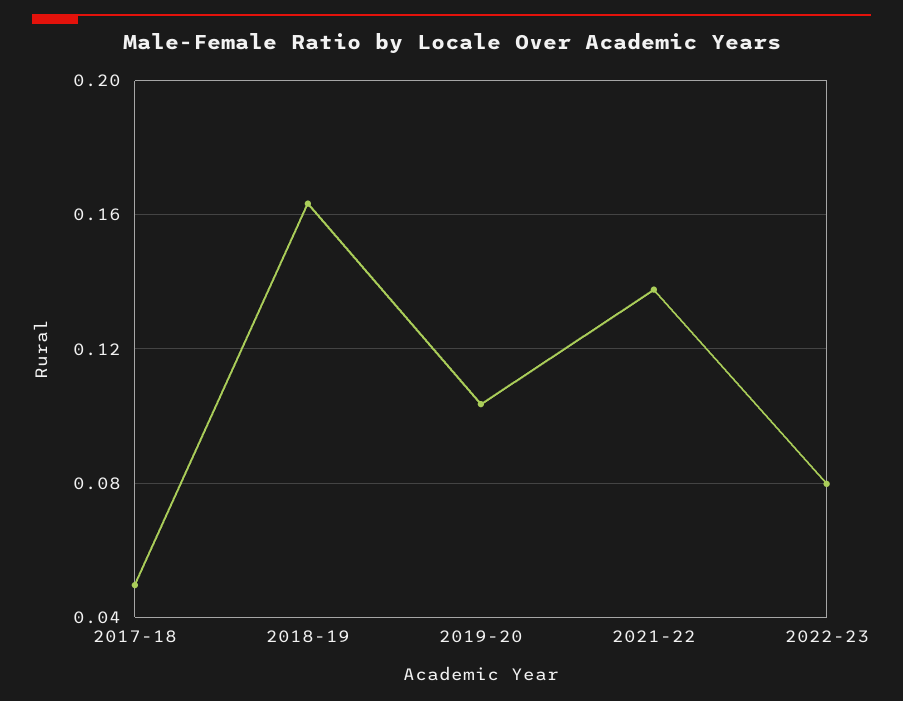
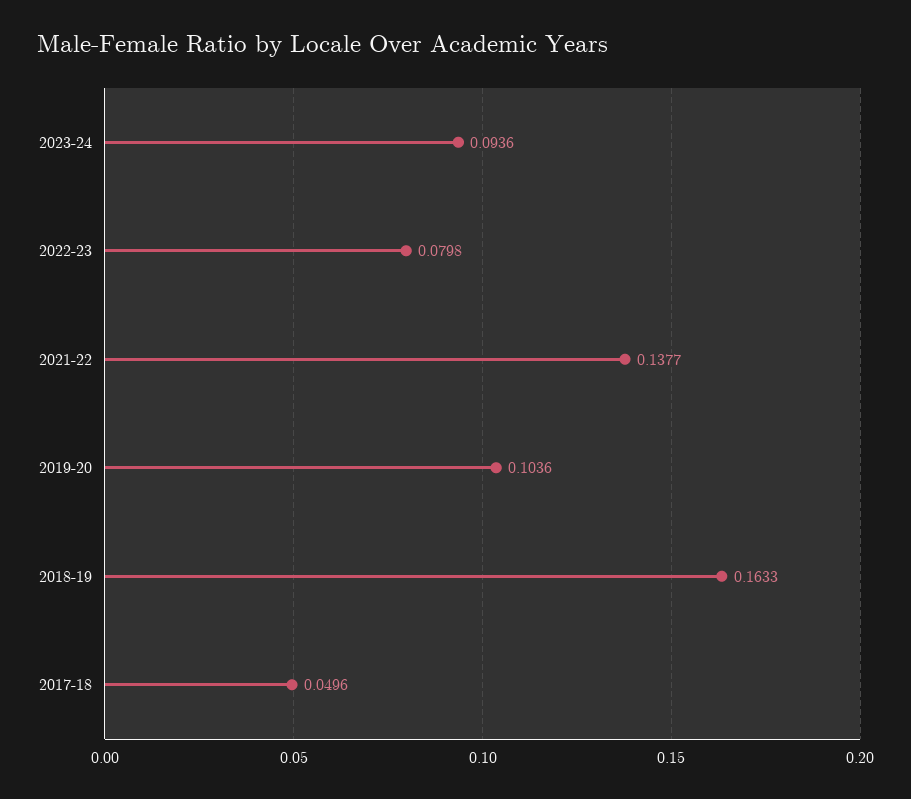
2023-24: none -> 0.0936

